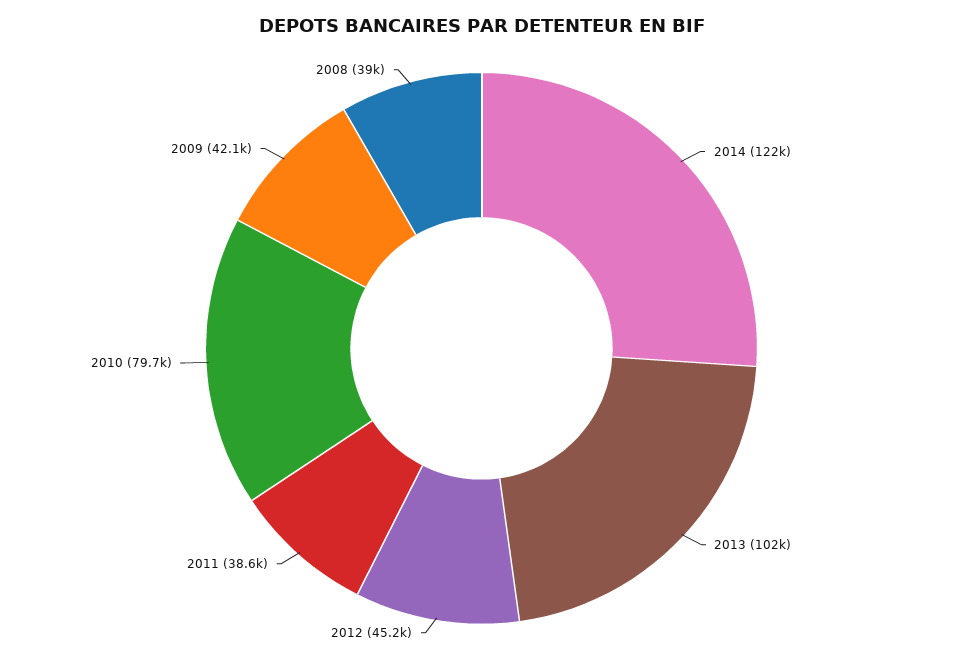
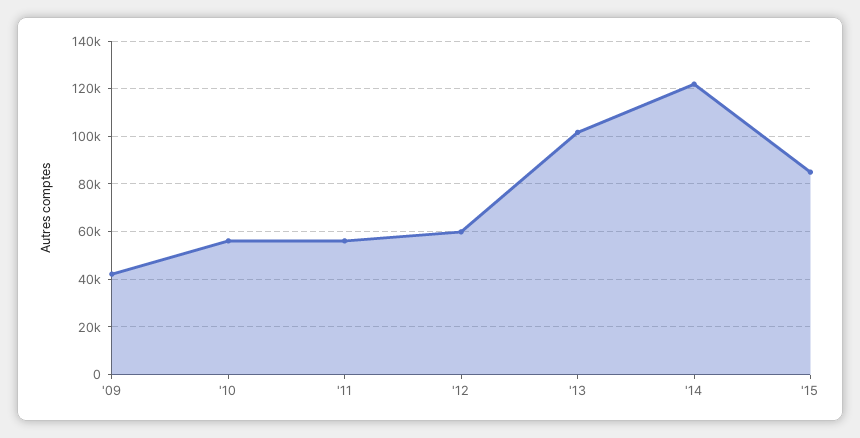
2012: 45200 -> 60000
2011: 38600 -> 55000
2010: 79700 -> 55000
2008: 39000 -> none
'15: none -> 85000

